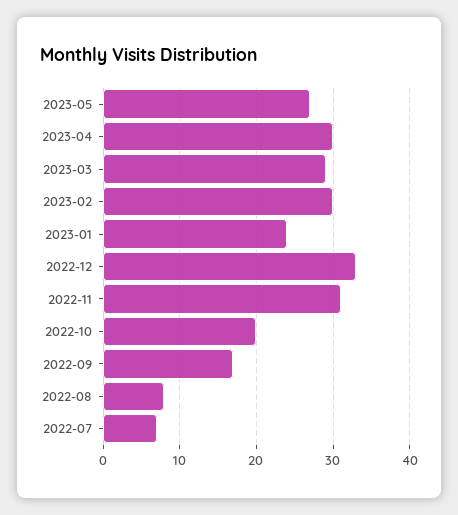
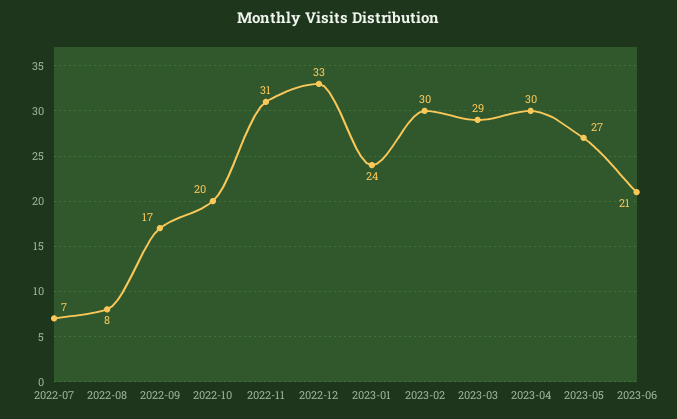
2023-06: none -> 21

